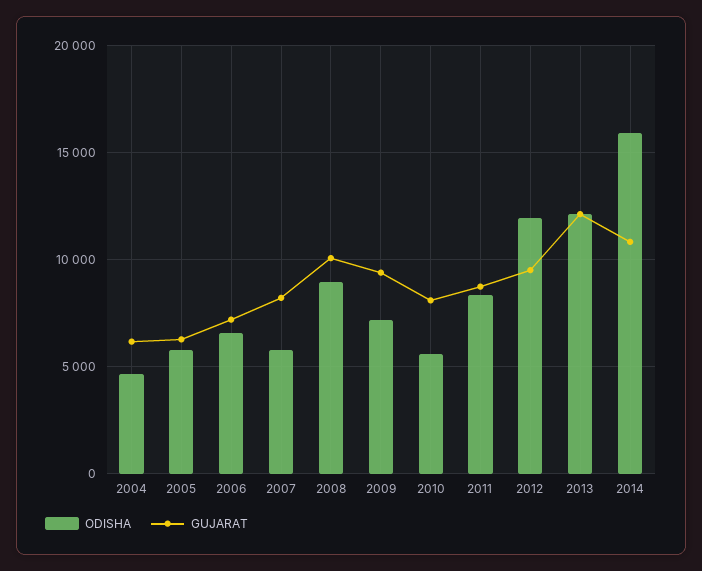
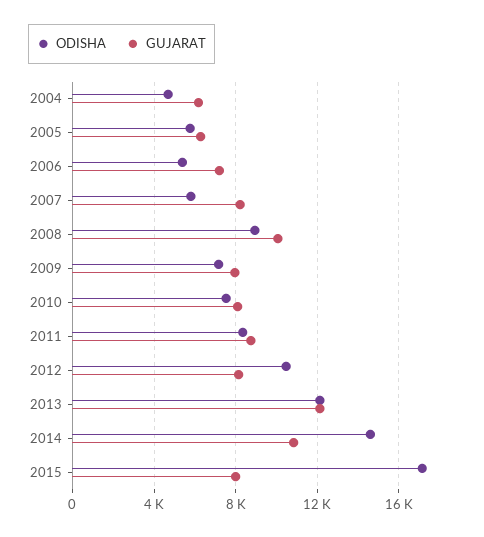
ODISHA, 2006: 6500 -> 5500
GUJARAT, 2009: 9500 -> 8000
ODISHA, 2010: 5500 -> 7500
ODISHA, 2012: 12000 -> 10500
GUJARAT, 2012: 9500 -> 8000
ODISHA, 2014: 16000 -> 14500
ODISHA, 2015: none -> 17000
GUJARAT, 2015: none -> 8000

